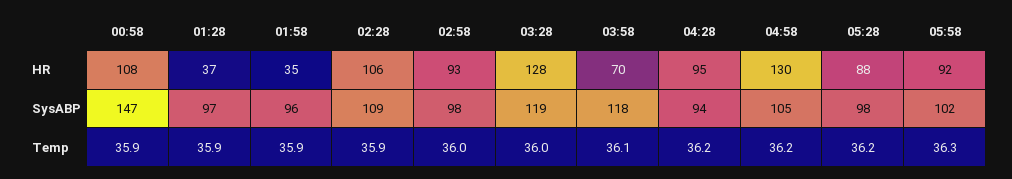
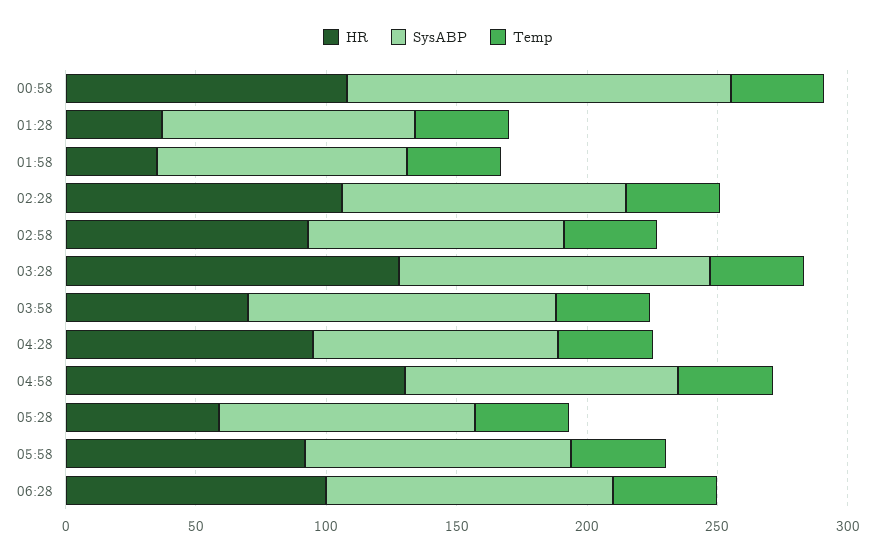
HR, 05:28: 88 -> 60
HR, 06:28: none -> 100
SysABP, 06:28: none -> 110
Temp, 06:28: none -> 40

